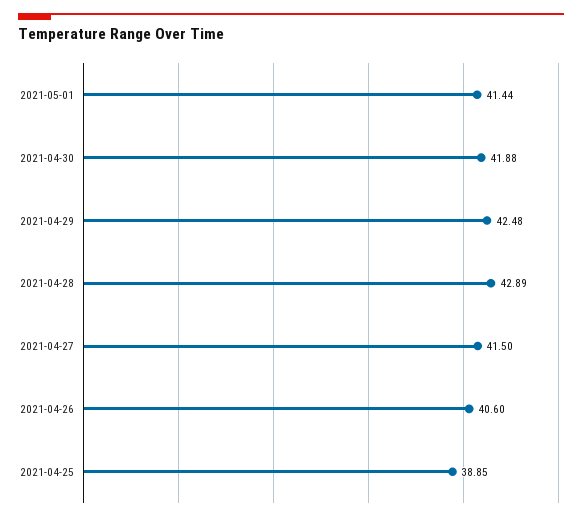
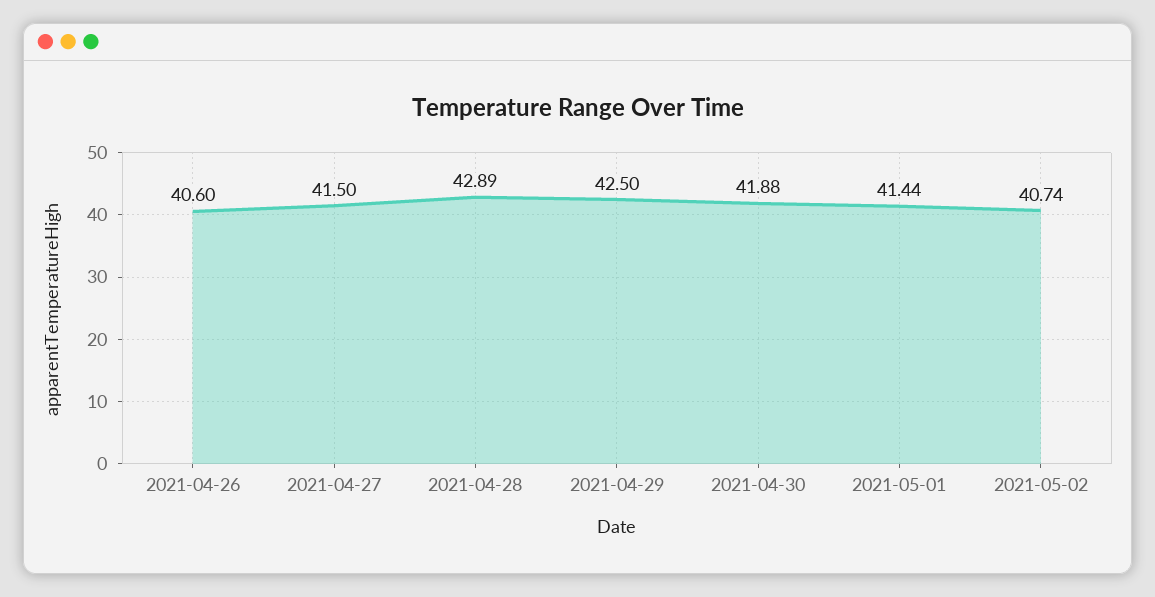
2021-04-29: 42.48 -> 42.5
2021-04-25: 38.85 -> none
2021-05-02: none -> 40.74

